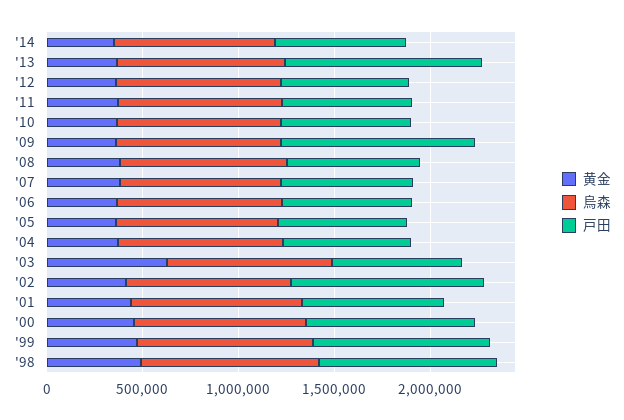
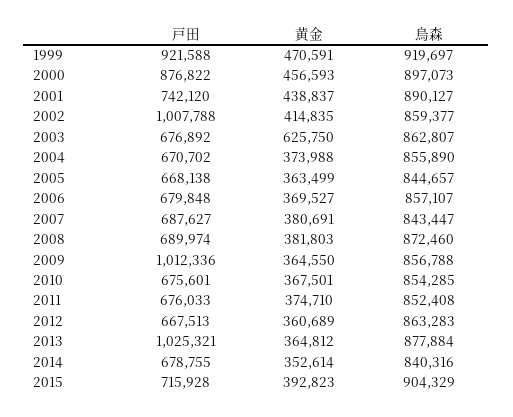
黄金, '98: 500000 -> none
烏森, '98: 900000 -> none
戸田, '98: 900000 -> none
戸田, 2015: none -> 715928
黄金, 2015: none -> 392823
烏森, 2015: none -> 904329

